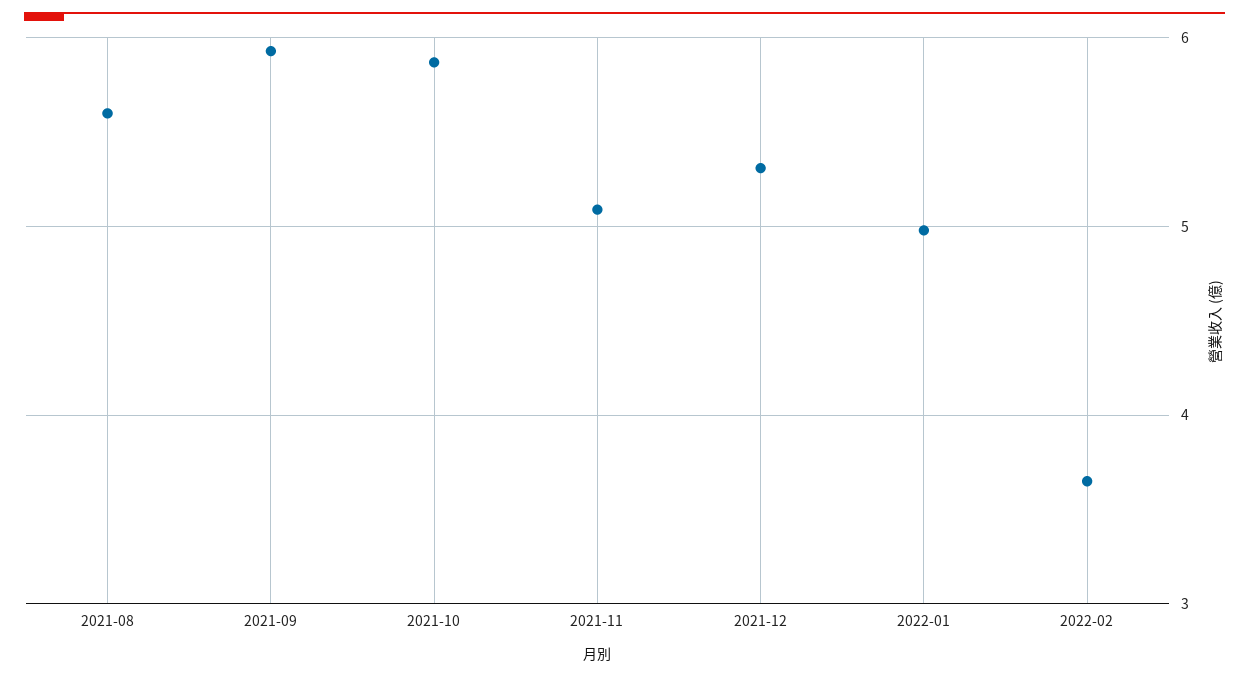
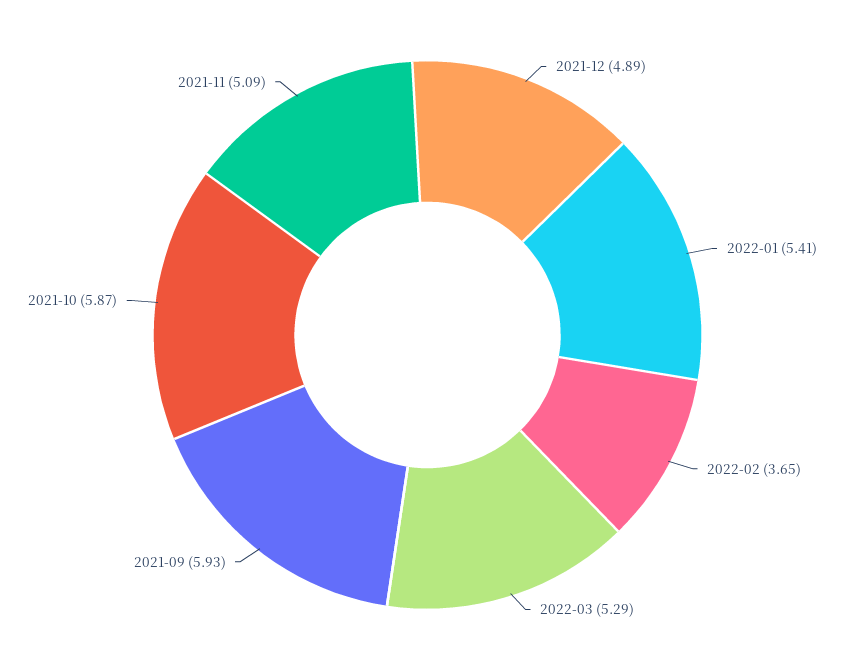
2021-08: 5.6 -> none
2021-12: 5.3 -> 4.89
2022-01: 5 -> 5.41
2022-03: none -> 5.29

